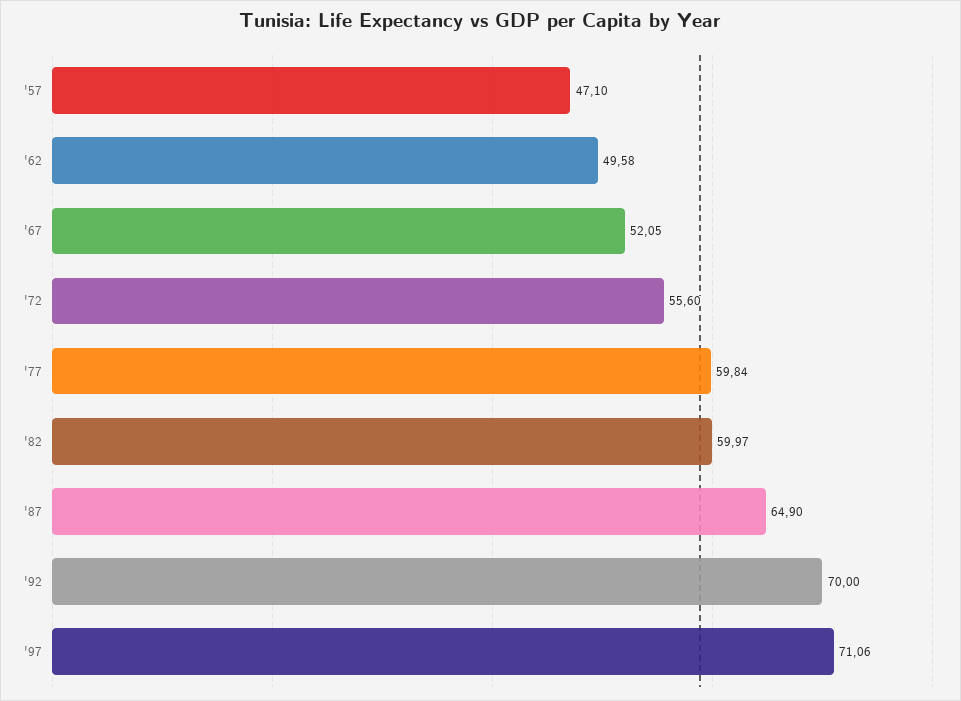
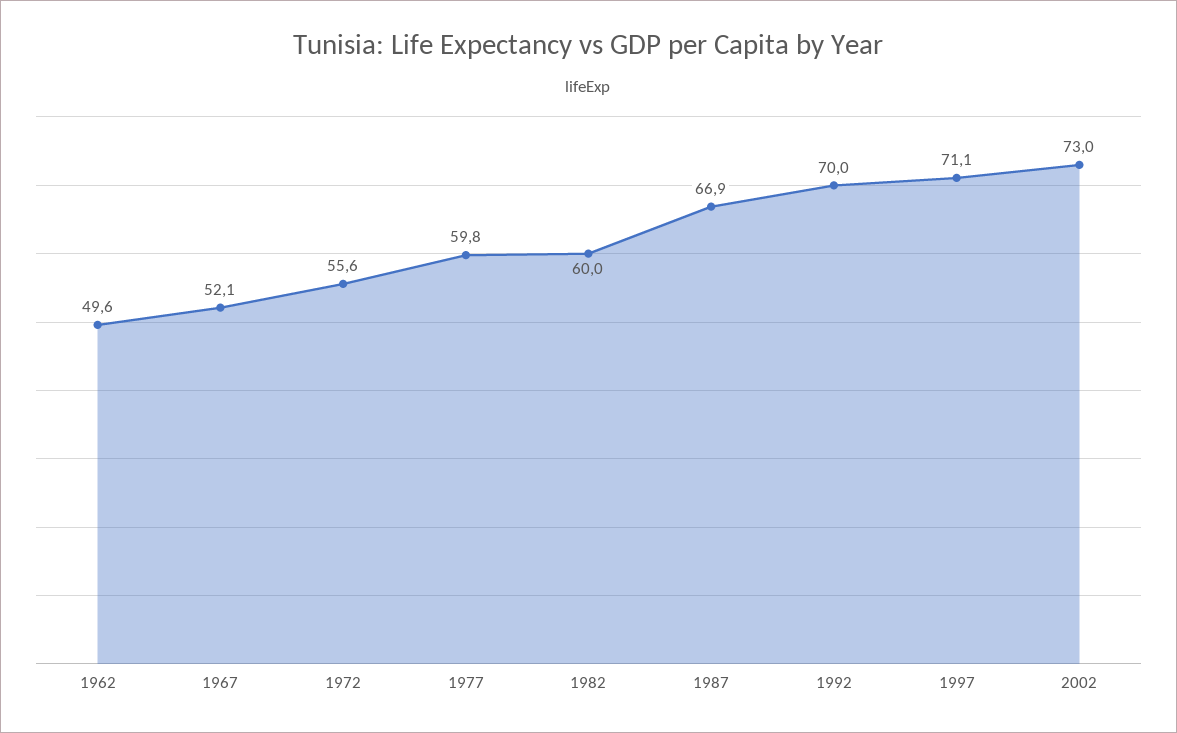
'57: 47.1 -> none
'87: 64.9 -> 66.9
2002: none -> 73

